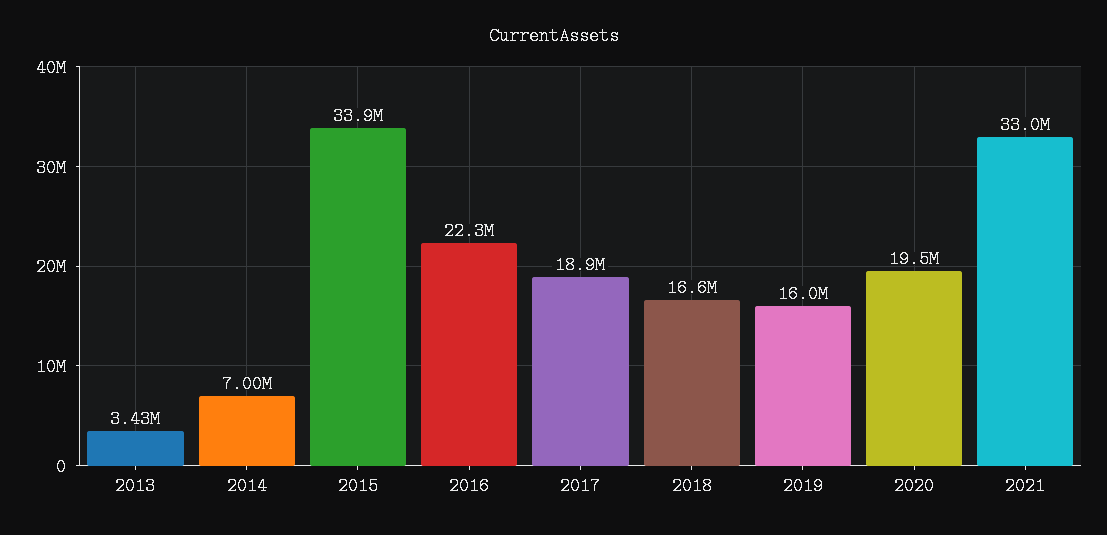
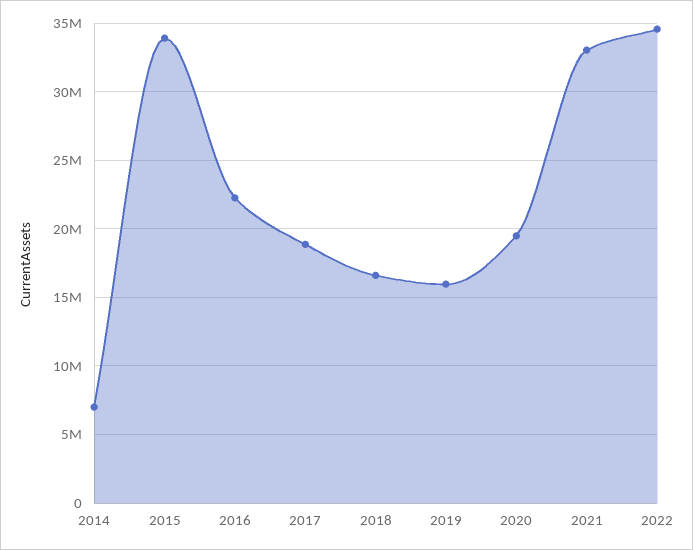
2013: 3430000 -> none
2022: none -> 34500000

